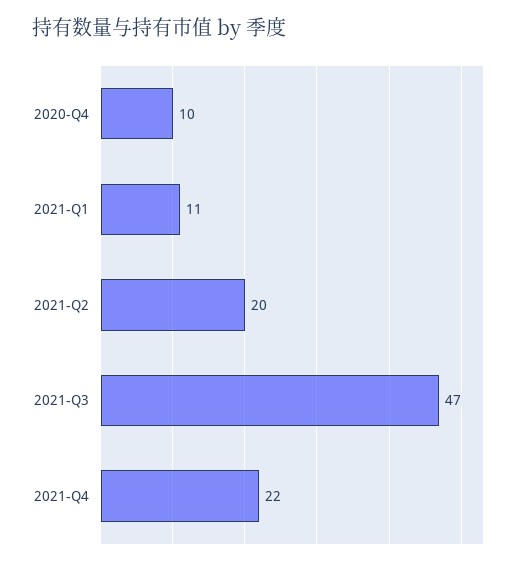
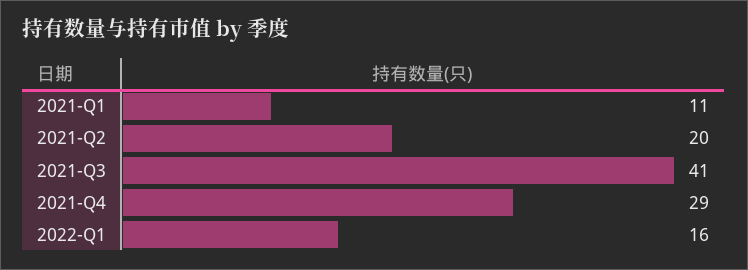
2020-Q4: 10 -> none
2021-Q3: 47 -> 41
2021-Q4: 22 -> 29
2022-Q1: none -> 16

